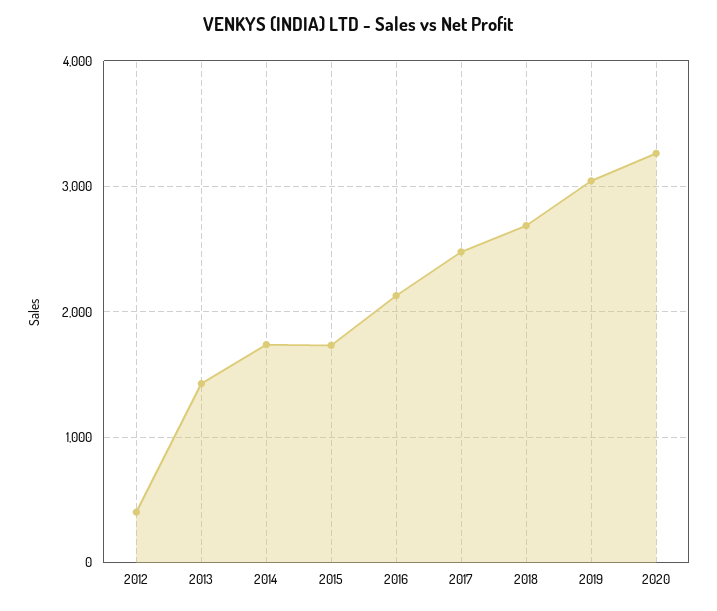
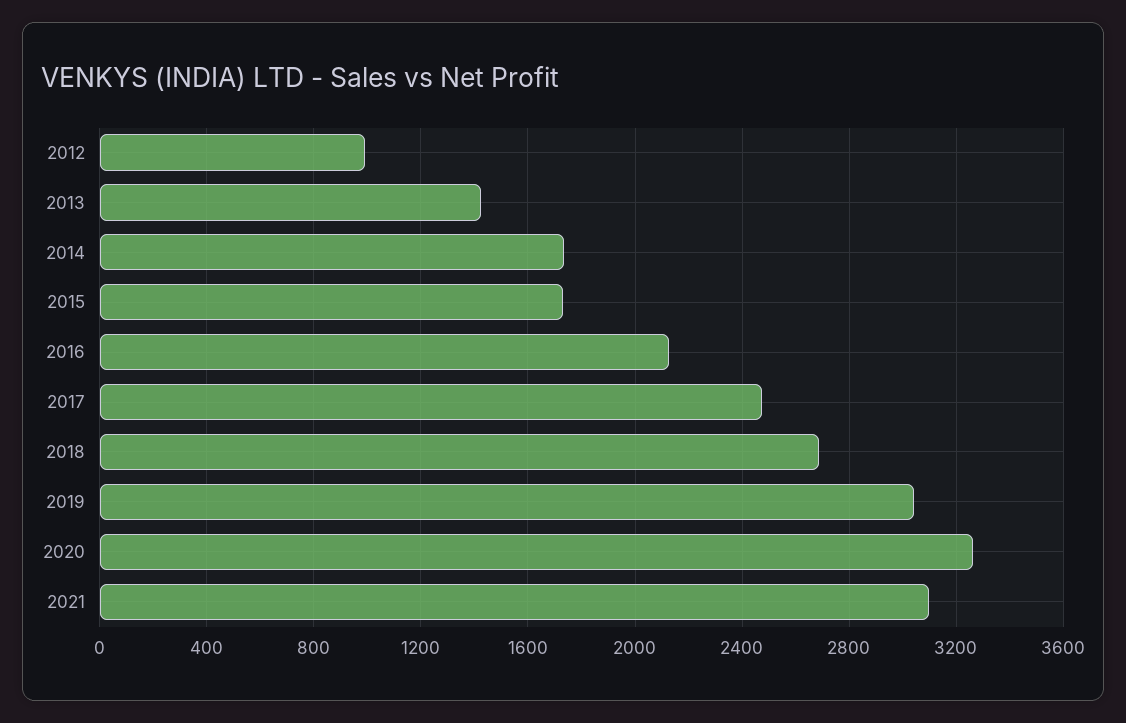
2012: 400 -> 1000
2021: none -> 3100

